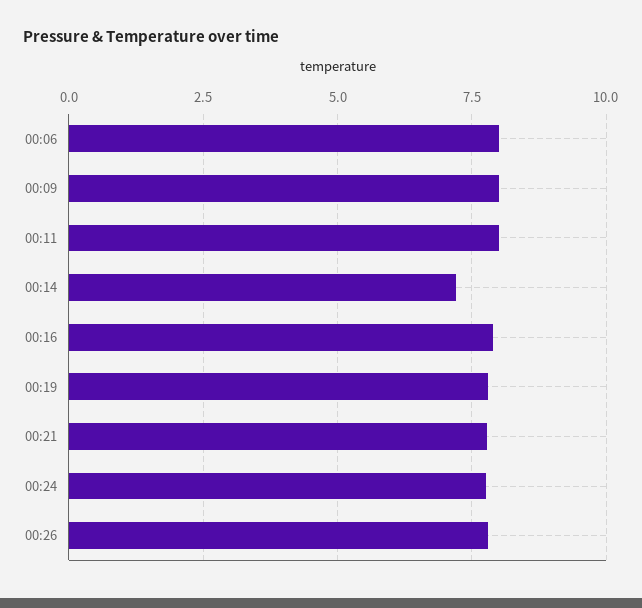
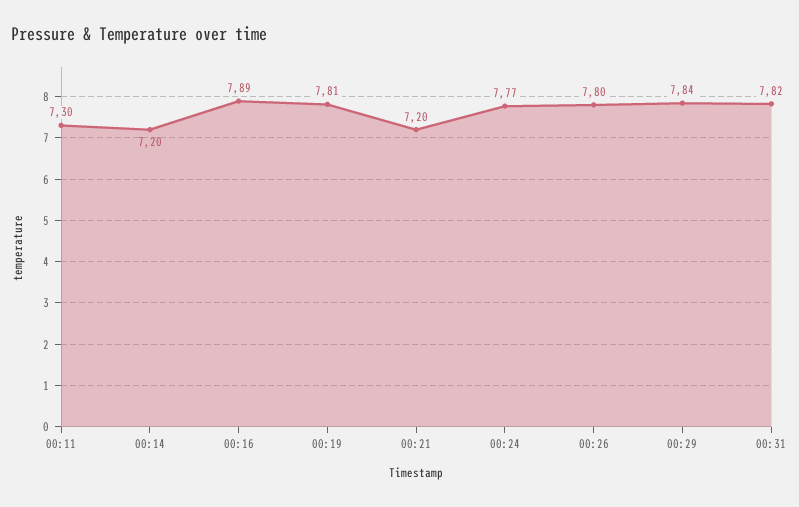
00:06: 8 -> none
00:09: 8 -> none
00:11: 8 -> 7.3
00:21: 7.75 -> 7.2
00:29: none -> 7.84
00:31: none -> 7.82

